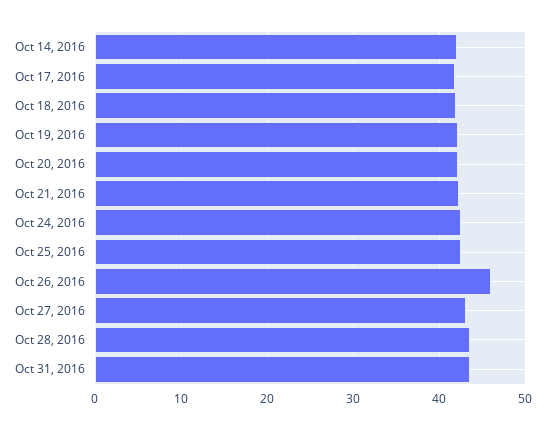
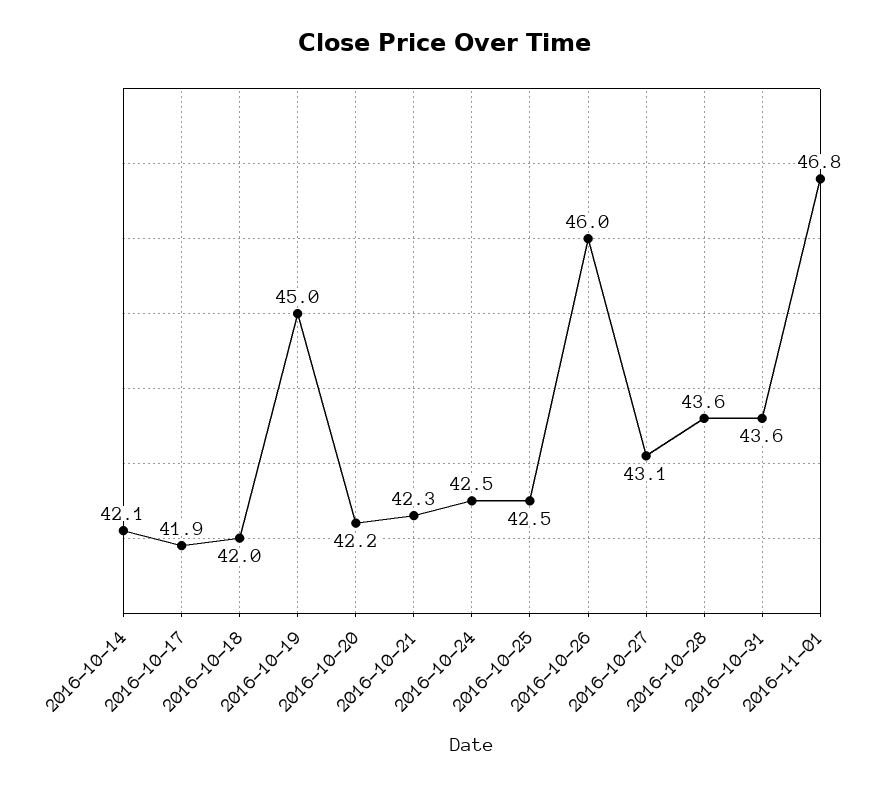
Oct 19, 2016: 42 -> 45
2016-11-01: none -> 46.8

